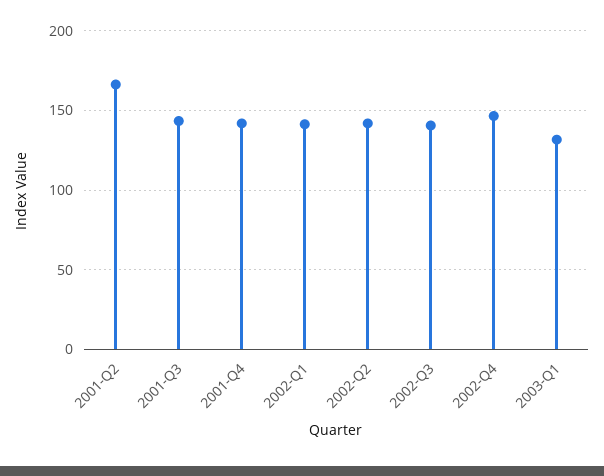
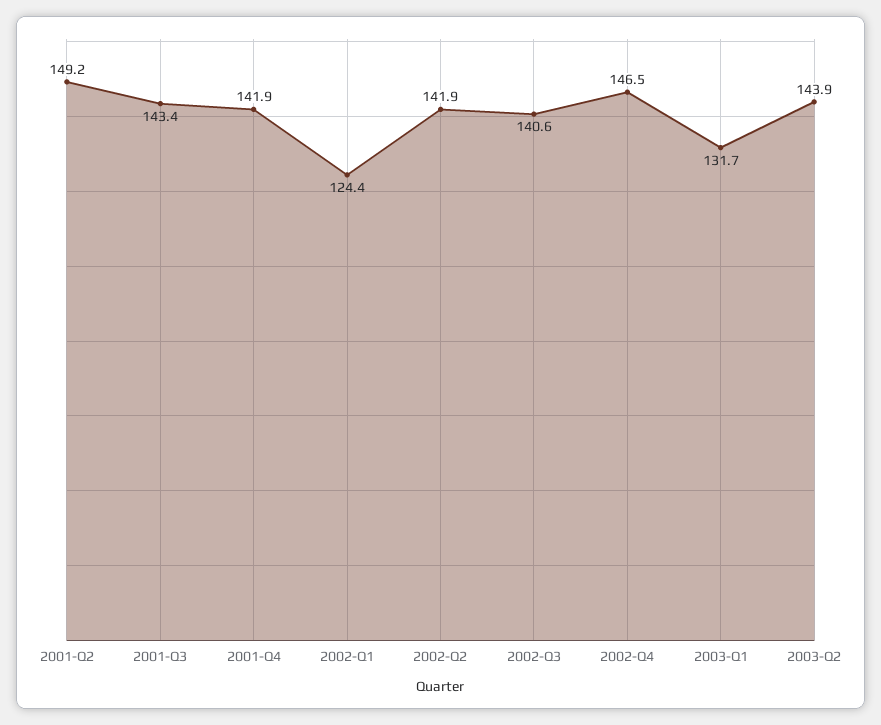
2001-Q2: 165 -> 149.2
2002-Q1: 140 -> 124.4
2003-Q2: none -> 143.9

